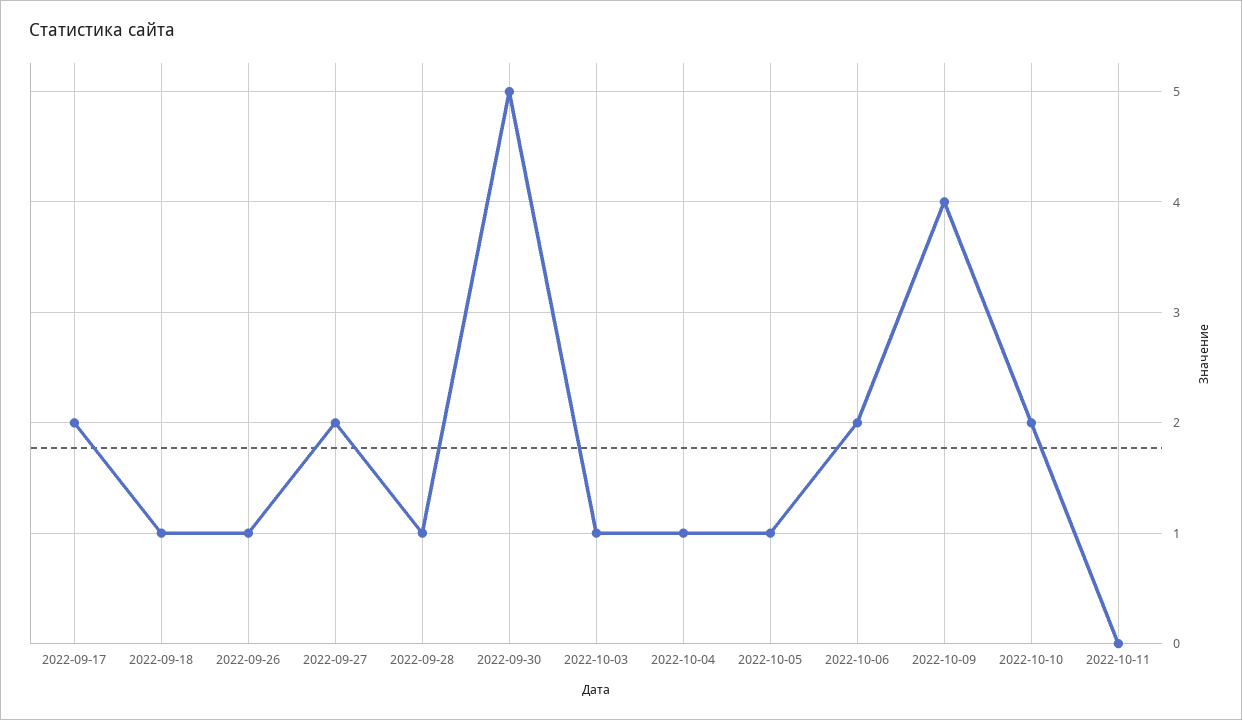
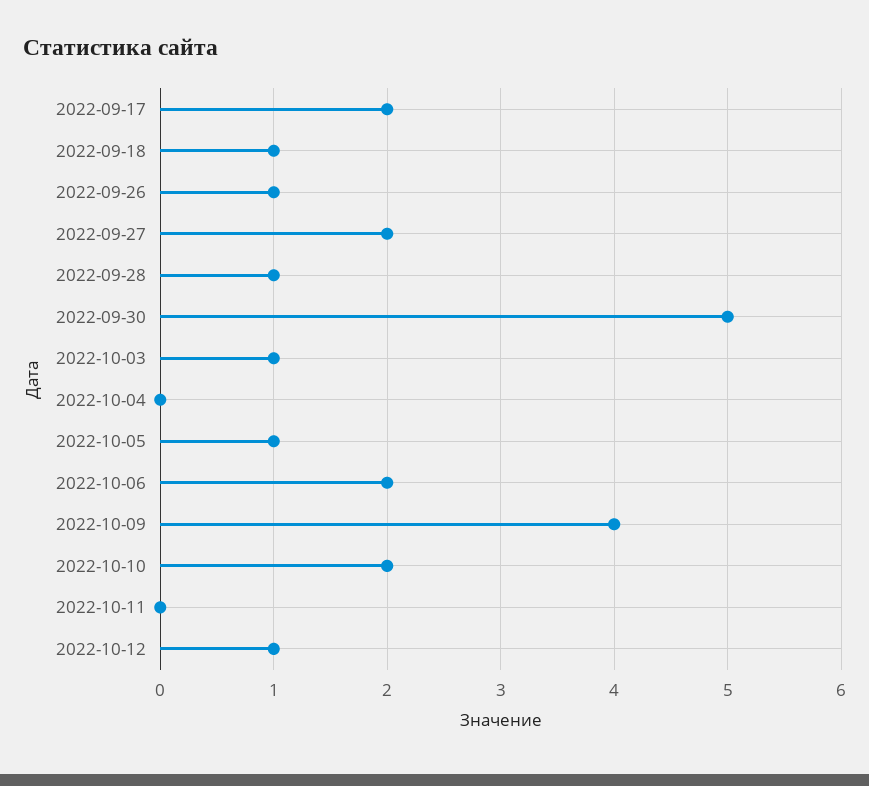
2022-10-04: 1 -> 0
2022-10-12: none -> 1

